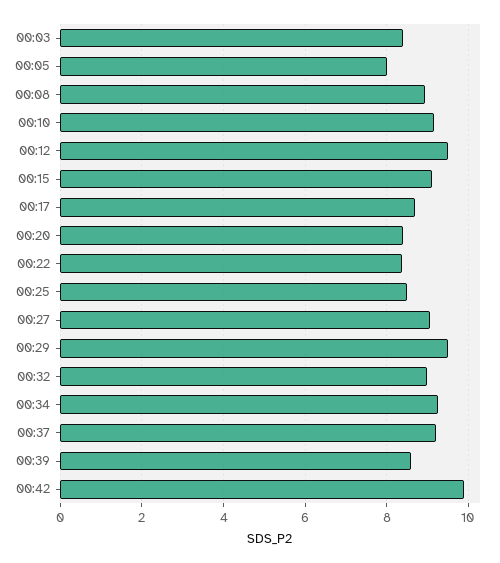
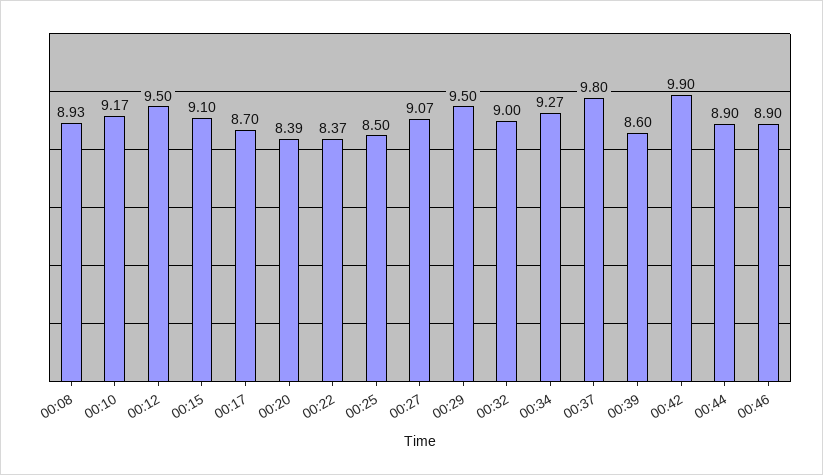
00:03: 8.4 -> none
00:05: 8 -> none
00:37: 9.2 -> 9.8
00:44: none -> 8.9
00:46: none -> 8.9

